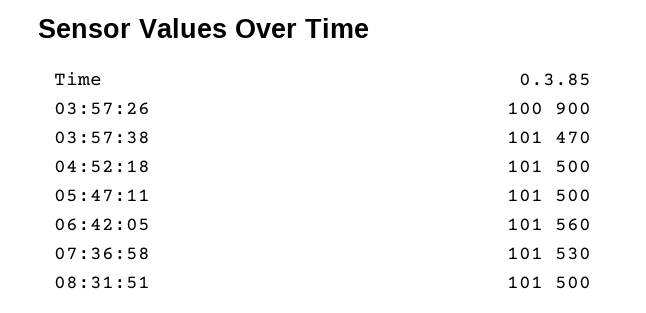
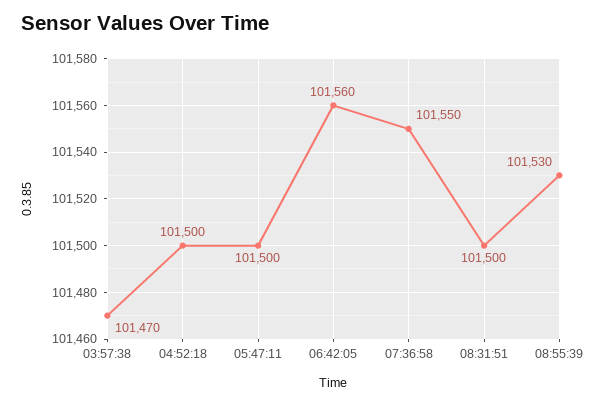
03:57:26: 100900 -> none
07:36:58: 101530 -> 101550
08:55:39: none -> 101530

